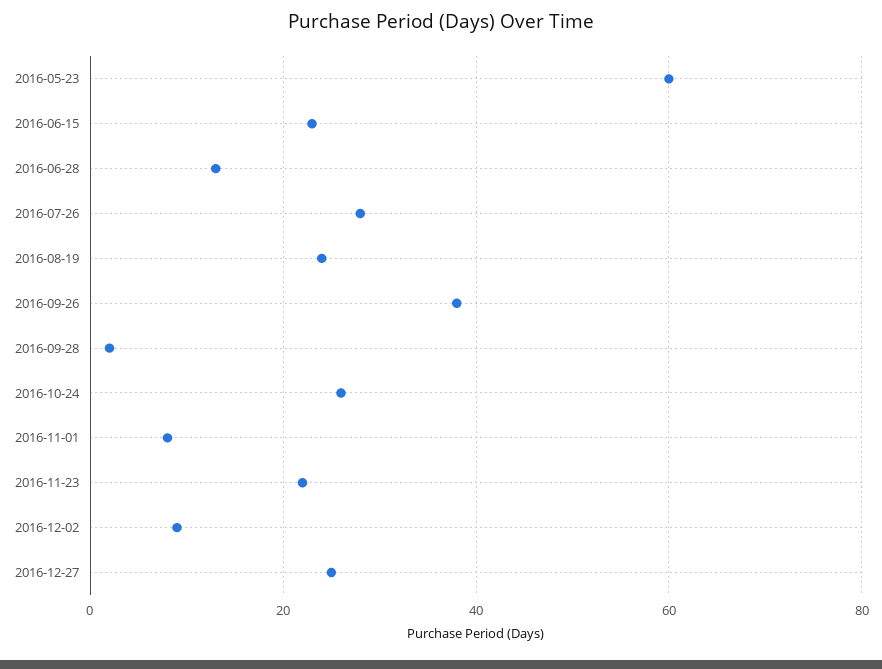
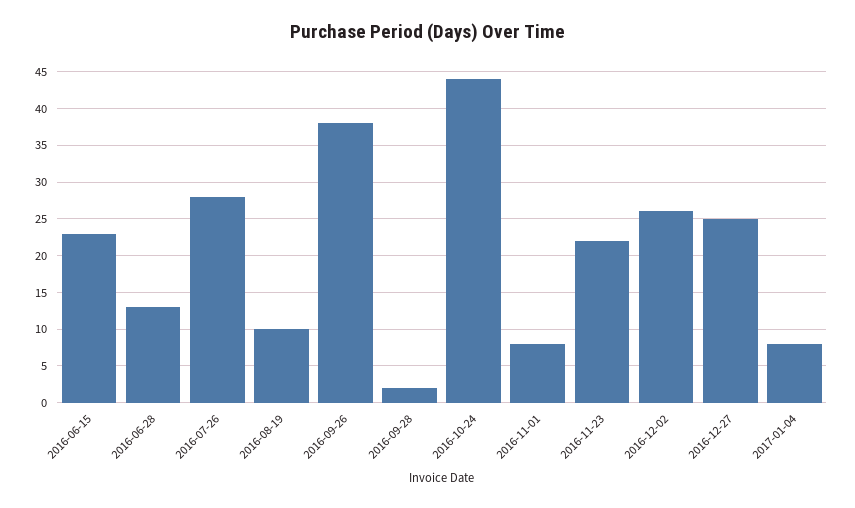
2016-05-23: 60 -> none
2016-08-19: 25 -> 10
2016-10-24: 25 -> 44
2016-12-02: 10 -> 26
2017-01-04: none -> 8

